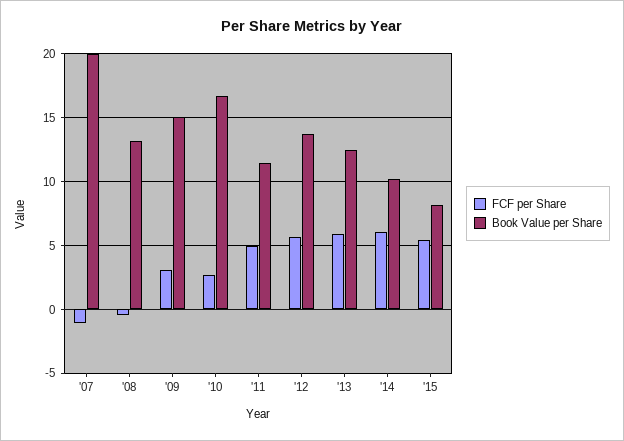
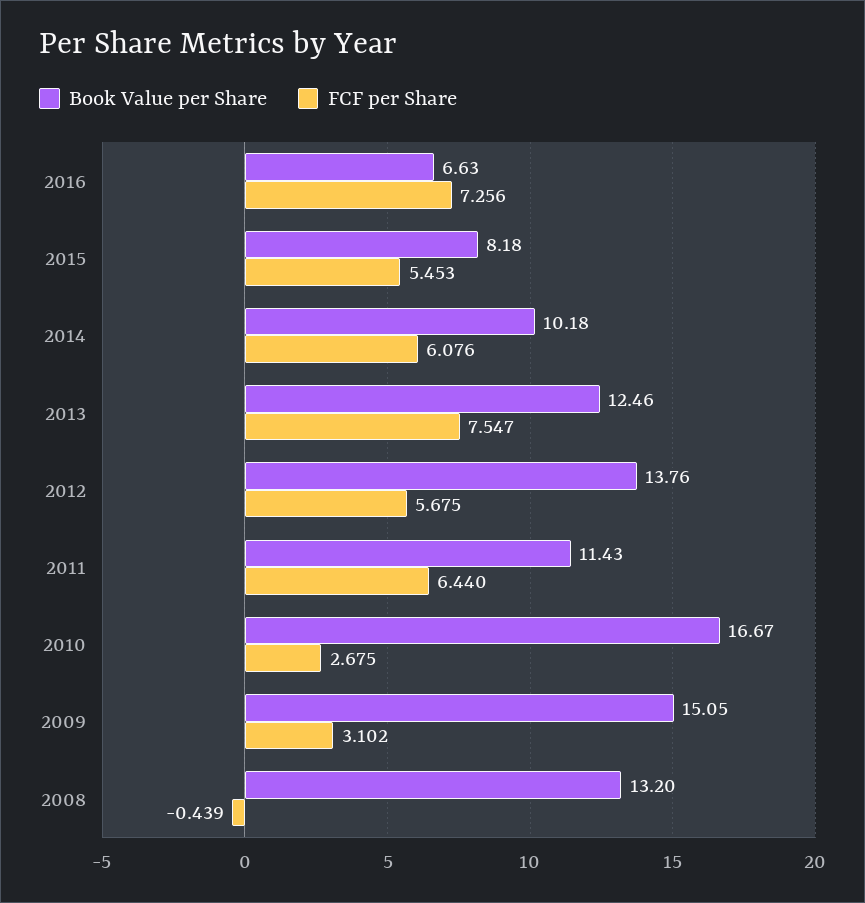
FCF per Share, '07: -1 -> none
Book Value per Share, '07: 20 -> none
FCF per Share, '11: 5 -> 6.44
FCF per Share, '13: 6 -> 7.547
Book Value per Share, 2016: none -> 6.63
FCF per Share, 2016: none -> 7.256

